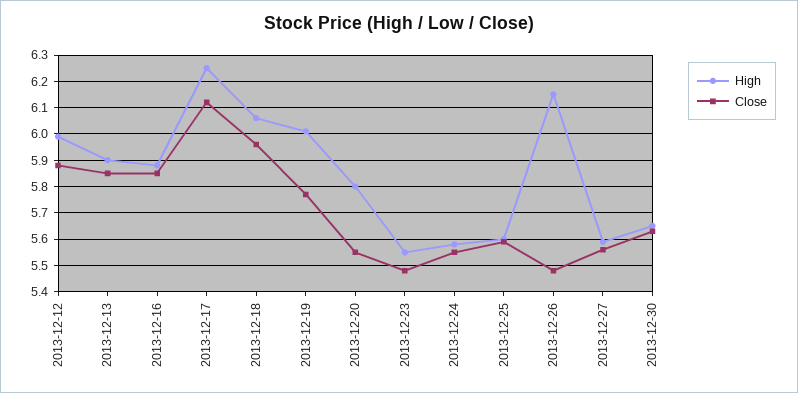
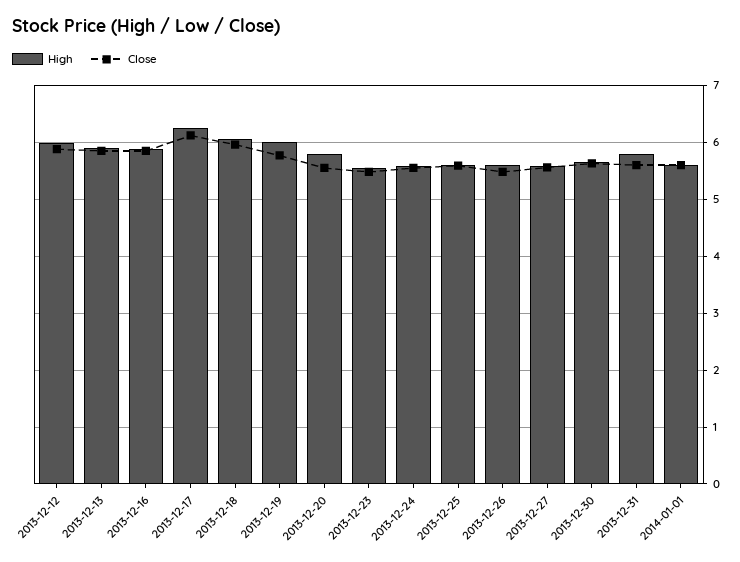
High, 2013-12-26: 6.15 -> 5.6
High, 2013-12-31: none -> 5.8
Close, 2013-12-31: none -> 5.6
High, 2014-01-01: none -> 5.6
Close, 2014-01-01: none -> 5.6

